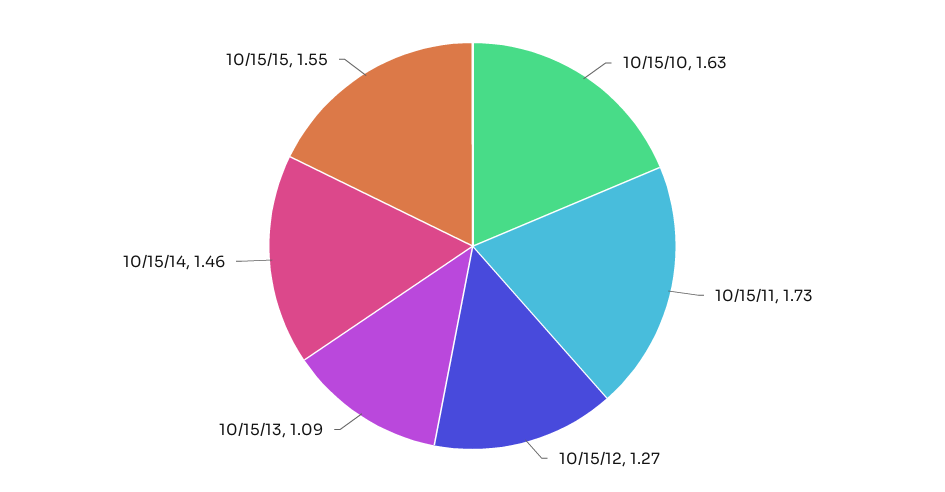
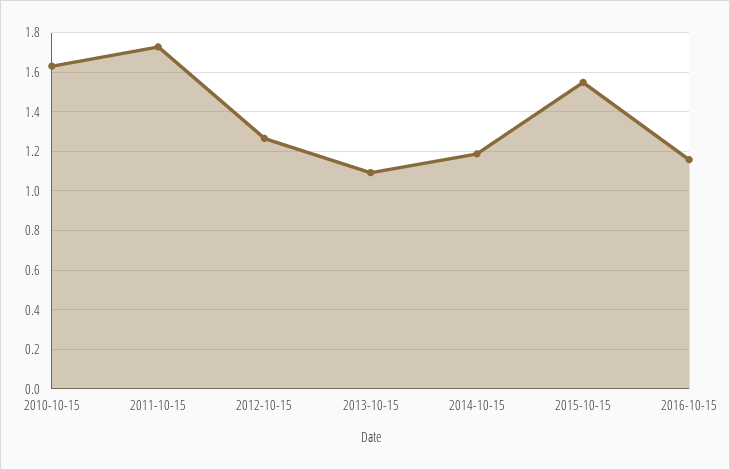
10/15/14: 1.46 -> 1.2
2016-10-15: none -> 1.15

